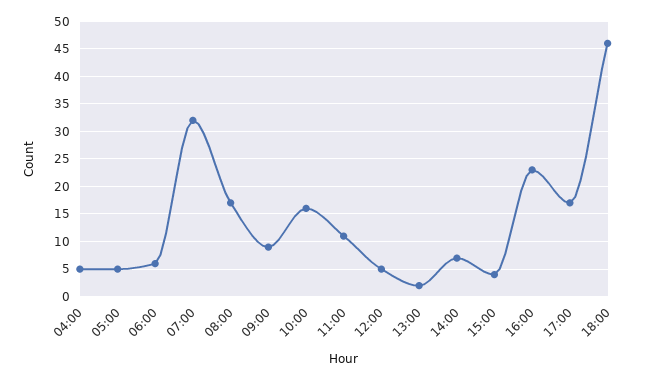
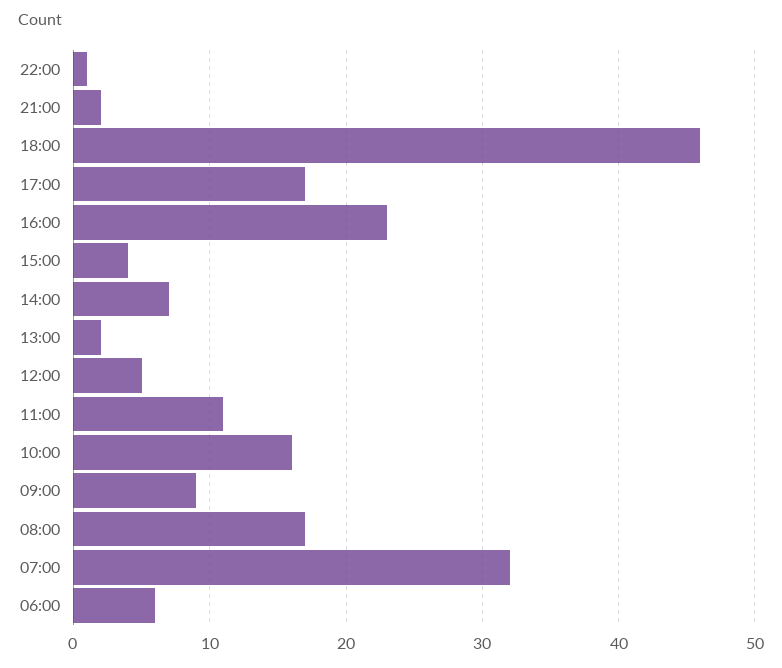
04:00: 5 -> none
05:00: 5 -> none
22:00: none -> 1
21:00: none -> 2

